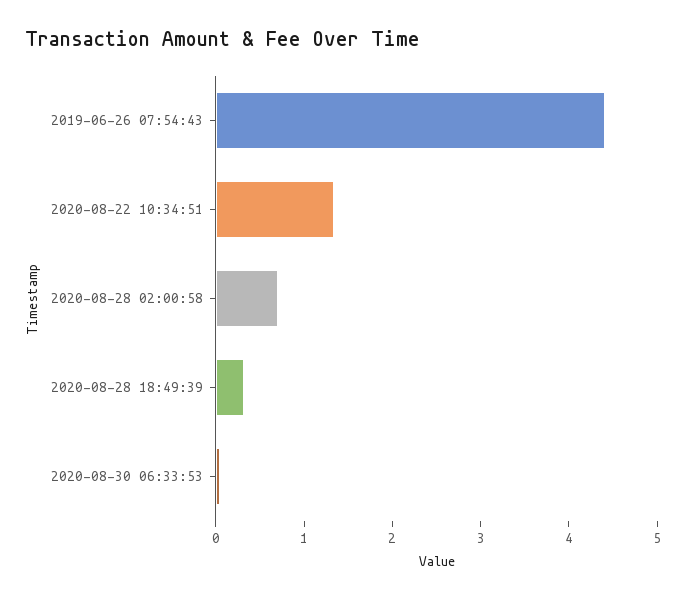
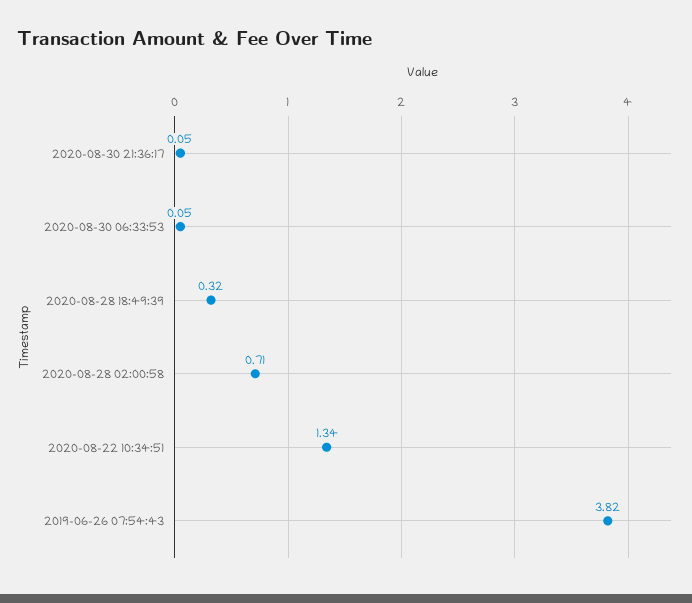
2019-06-26 07:54:43: 4.4 -> 3.82
2020-08-30 21:36:17: none -> 0.05

